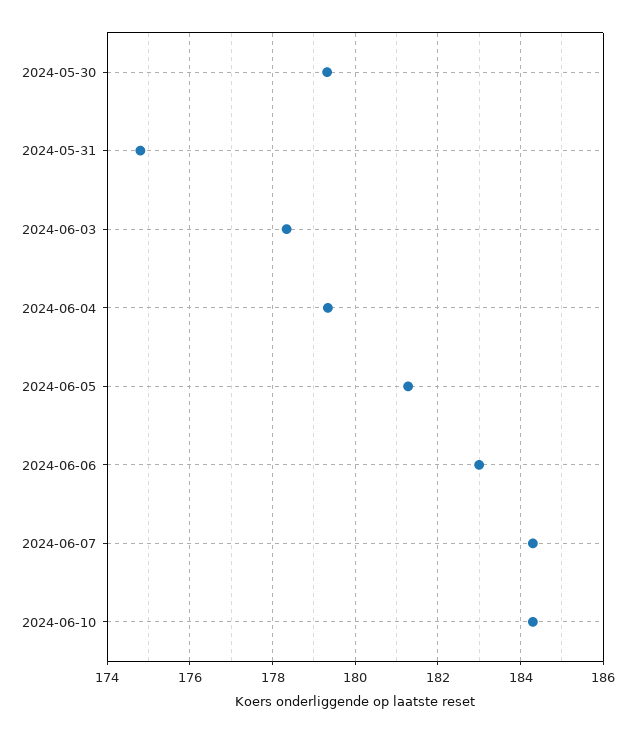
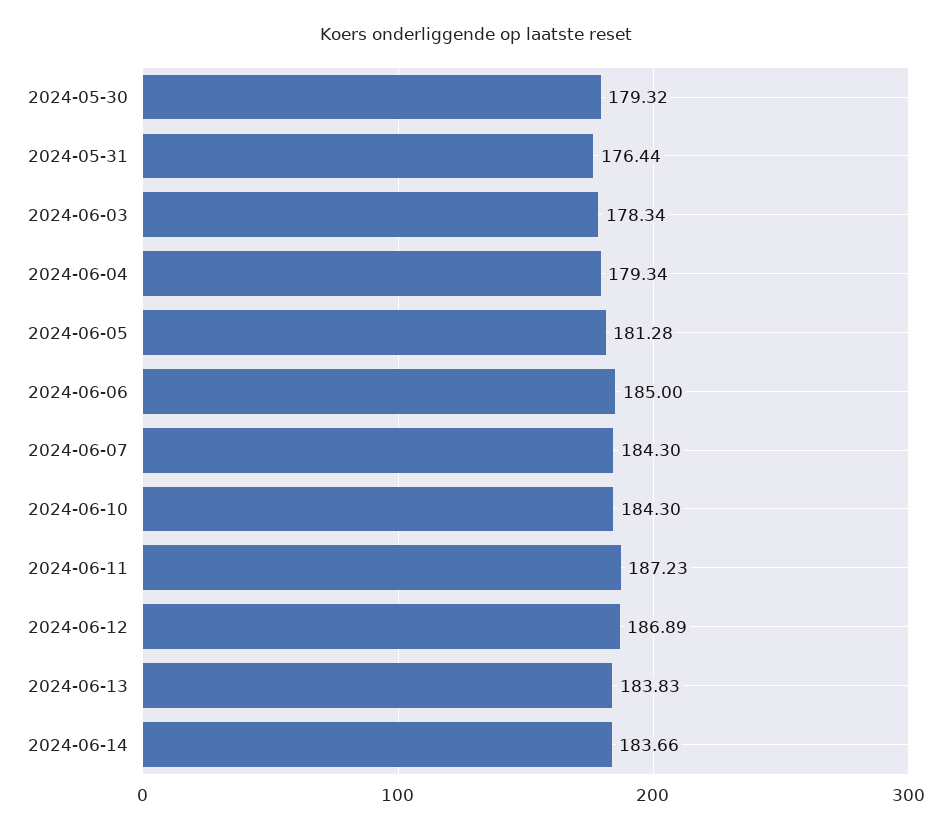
2024-05-31: 174.8 -> 176.44
2024-06-06: 183 -> 185
2024-06-11: none -> 187.23
2024-06-12: none -> 186.89
2024-06-13: none -> 183.83
2024-06-14: none -> 183.66

